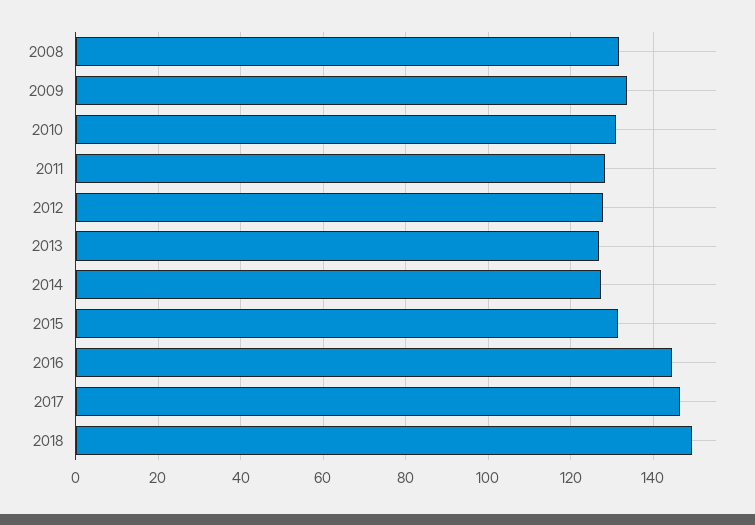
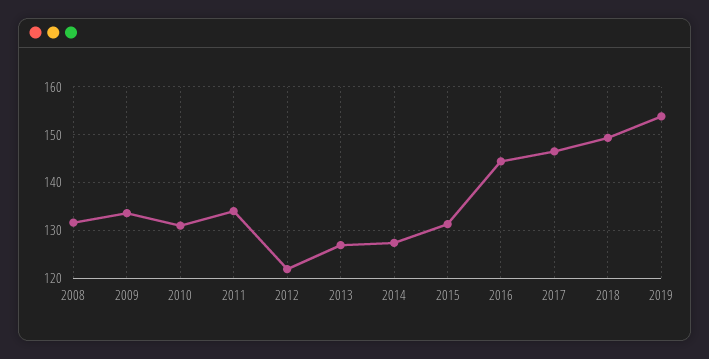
2011: 128 -> 134
2012: 128 -> 122
2019: none -> 154

